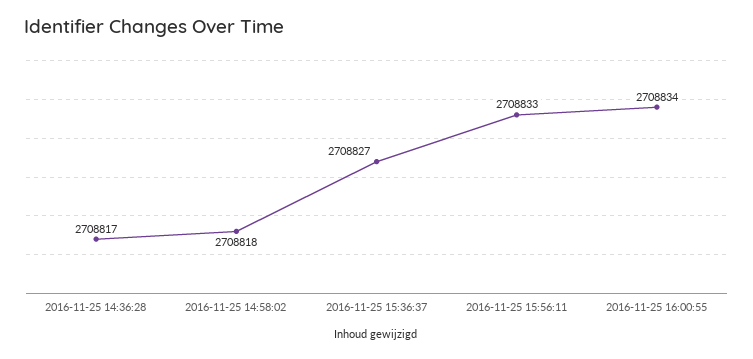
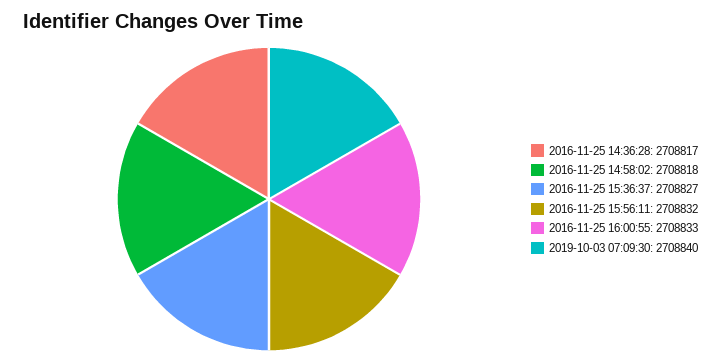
2016-11-25 15:56:11: 2708833 -> 2708832
2016-11-25 16:00:55: 2708834 -> 2708833
2019-10-03 07:09:30: none -> 2708840

